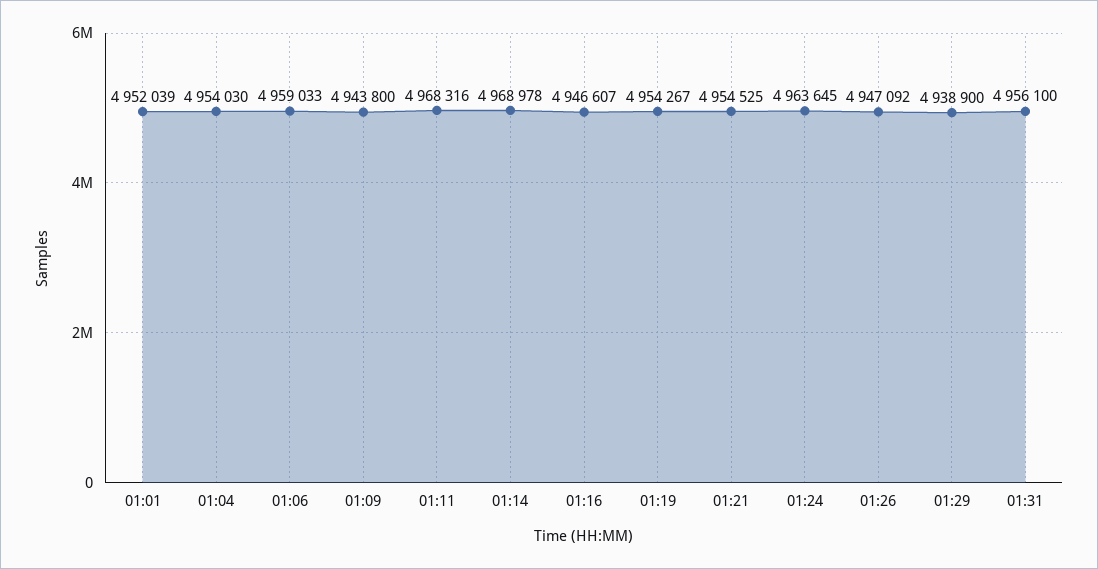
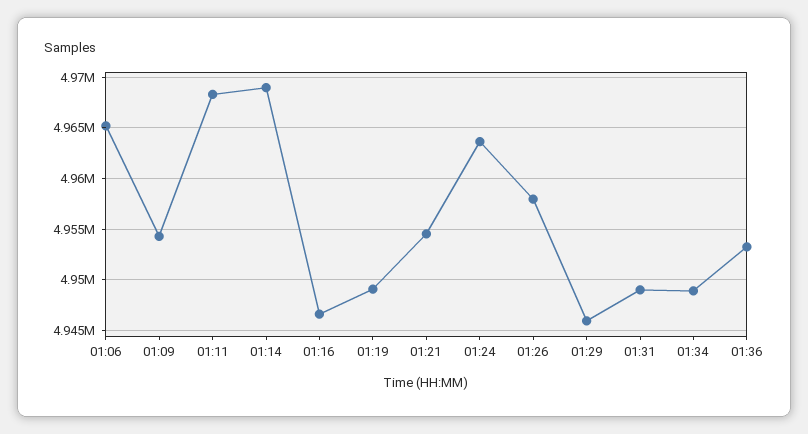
01:01: 4952039 -> none
01:04: 4954030 -> none
01:06: 4959033 -> 4965000
01:09: 4943800 -> 4954000
01:19: 4954267 -> 4949000
01:26: 4947092 -> 4958000
01:29: 4938900 -> 4946000
01:31: 4956100 -> 4949000
01:34: none -> 4949000
01:36: none -> 4953000

